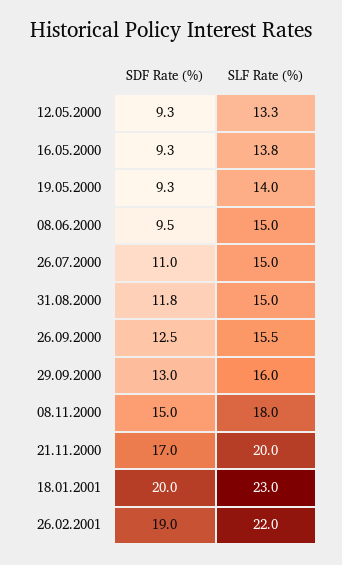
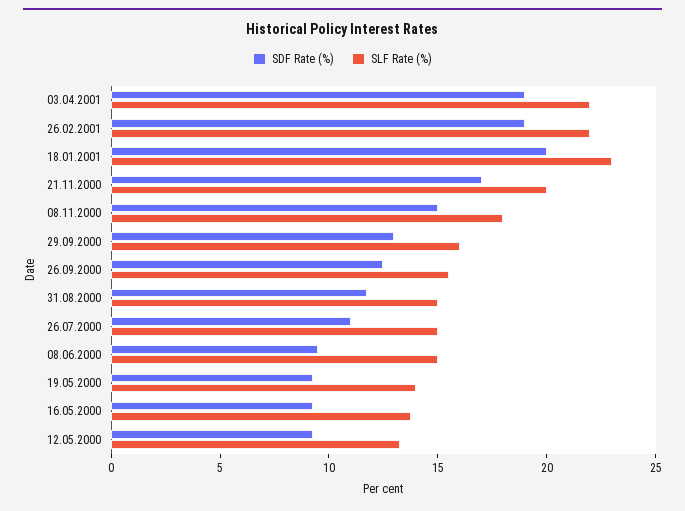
SDF Rate (%), 03.04.2001: none -> 19
SLF Rate (%), 03.04.2001: none -> 22

